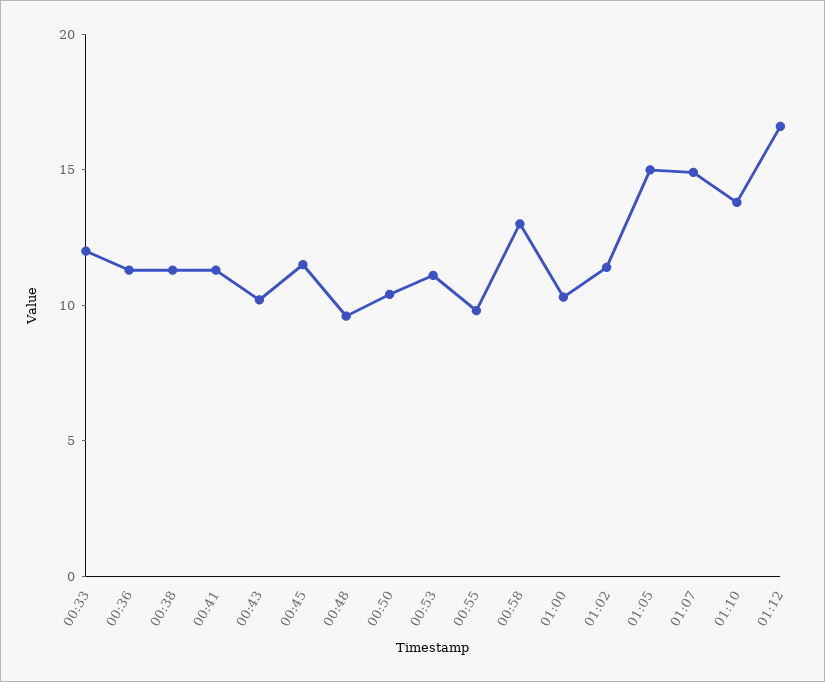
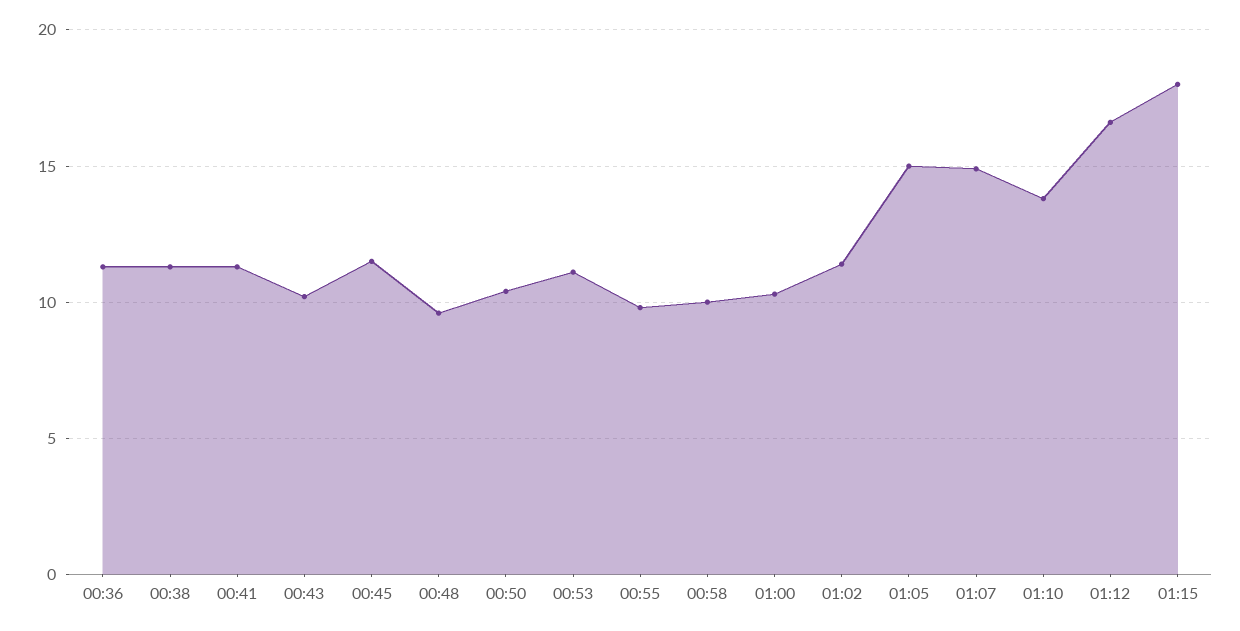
00:33: 12 -> none
00:58: 13 -> 10
01:15: none -> 18

